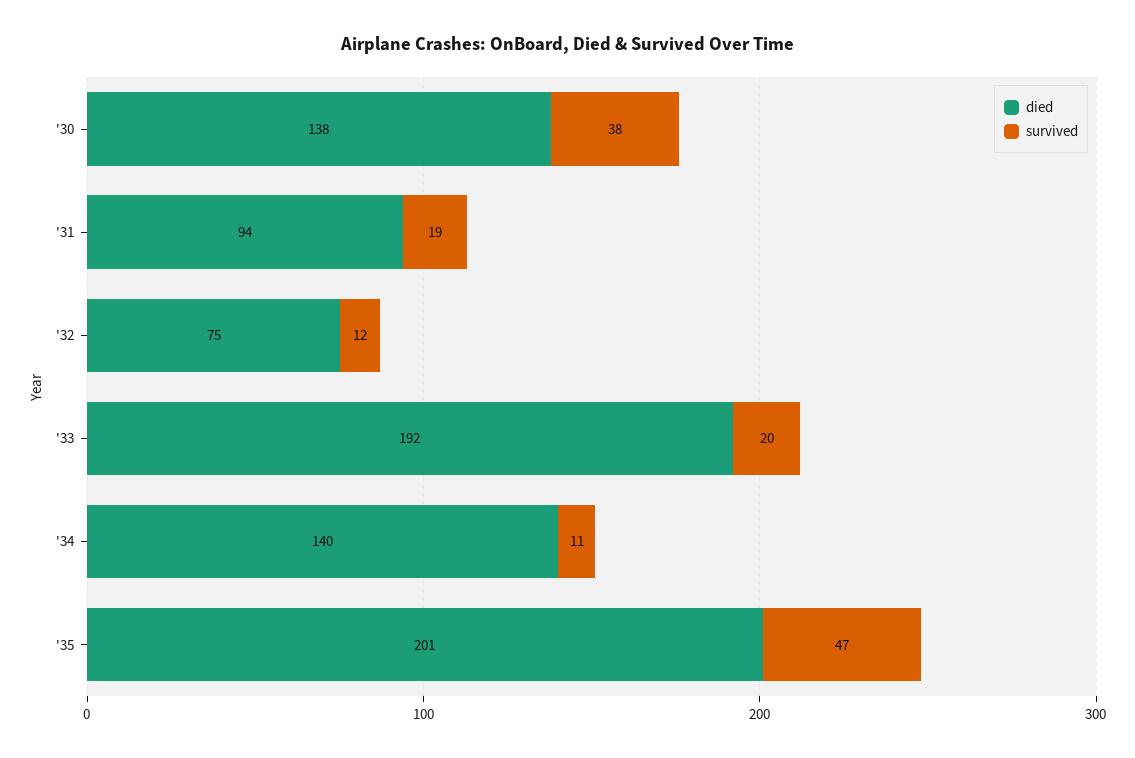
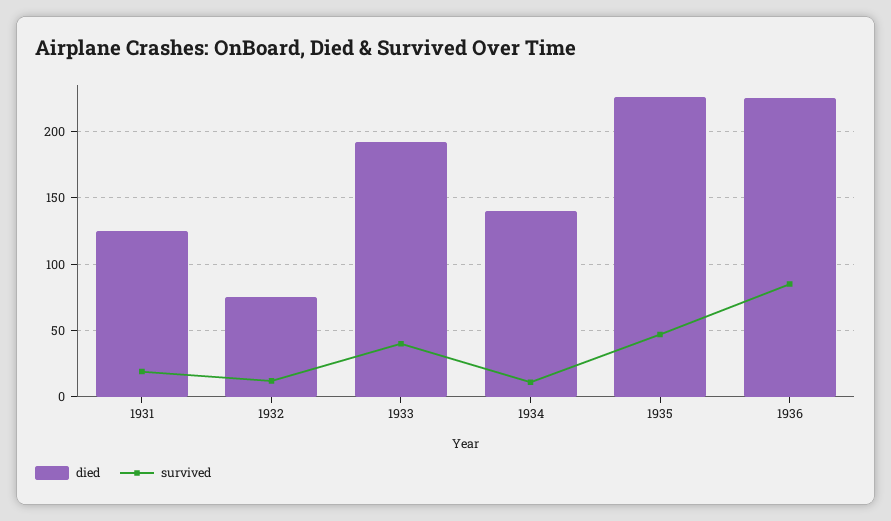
died, '30: 138 -> none
survived, '30: 38 -> none
died, '31: 94 -> 125
survived, '33: 20 -> 40
died, '35: 201 -> 225
died, 1936: none -> 225
survived, 1936: none -> 85

